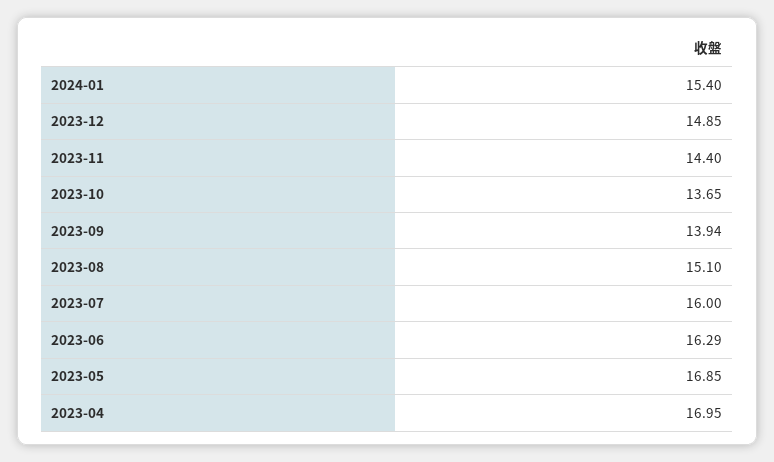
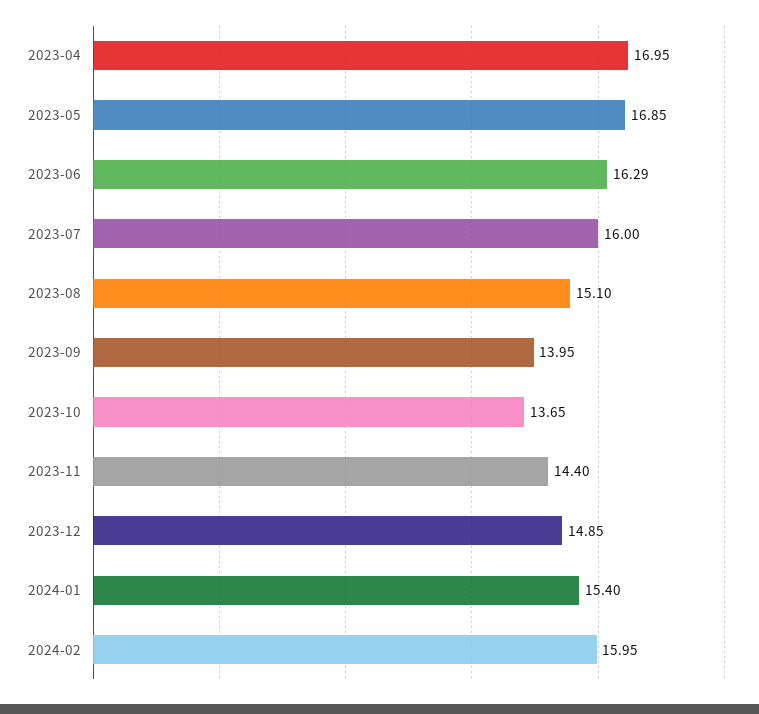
2023-09: 13.94 -> 13.95
2024-02: none -> 15.95

